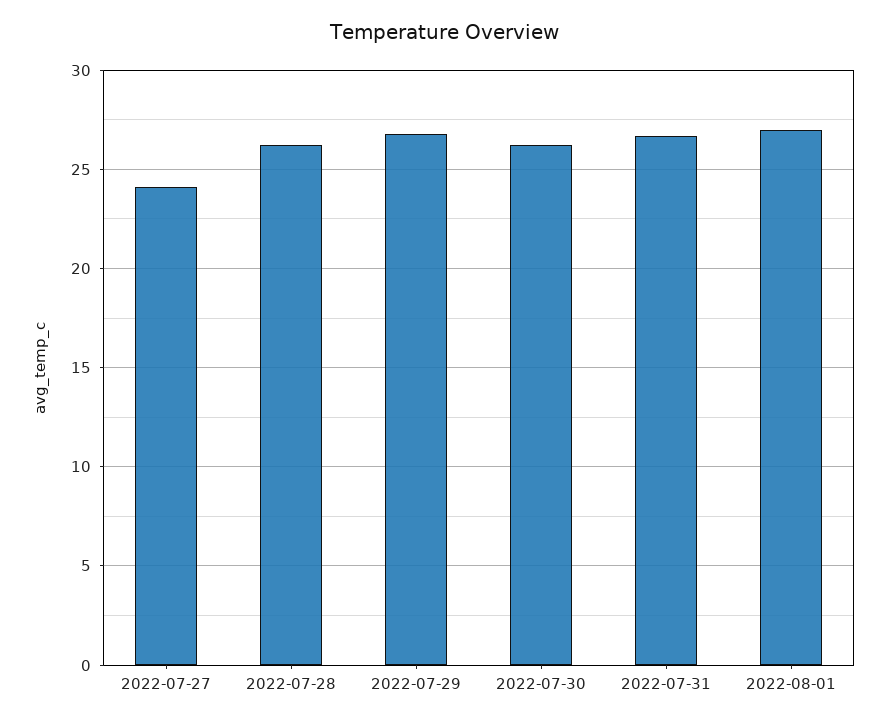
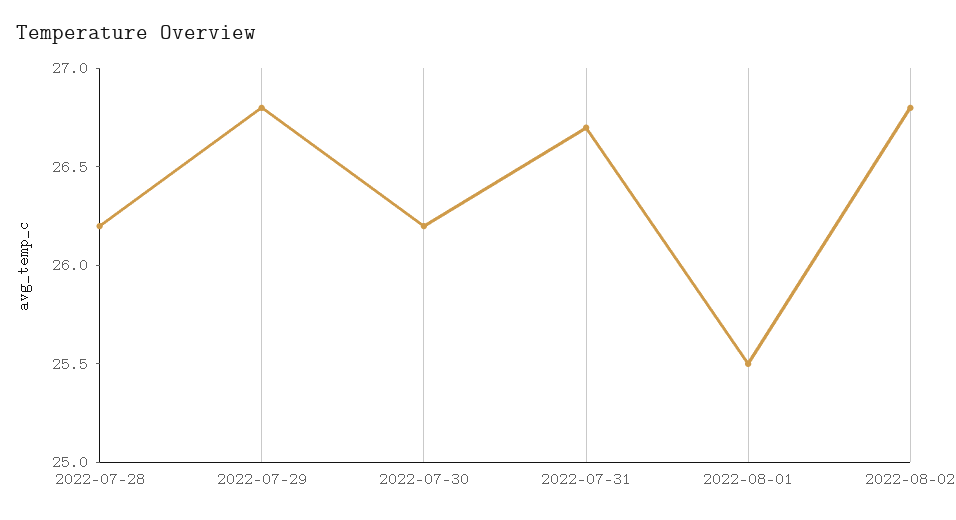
2022-07-27: 24 -> none
2022-08-01: 27 -> 25.5
2022-08-02: none -> 26.8

